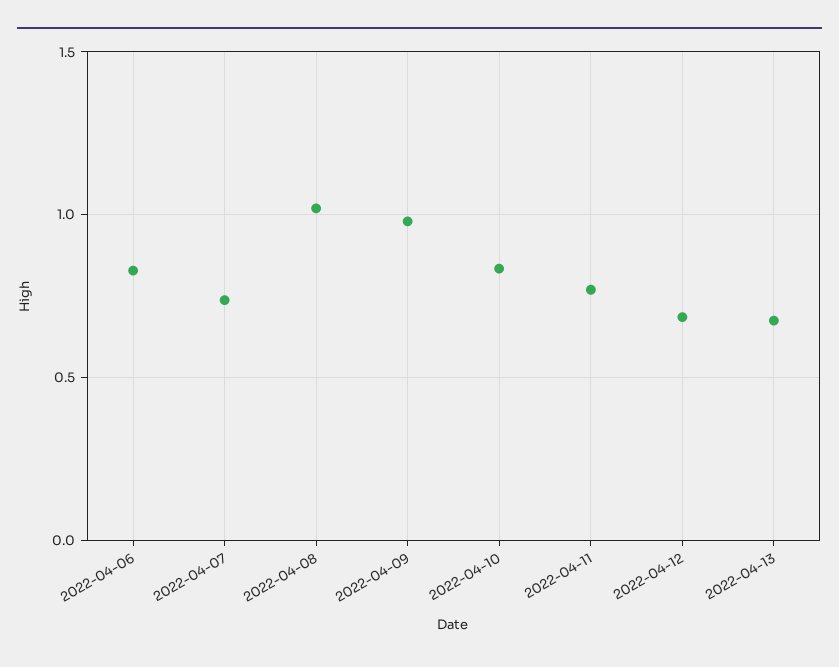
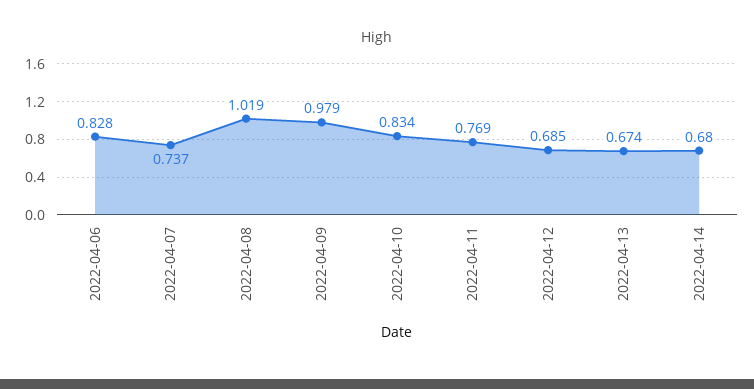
2022-04-14: none -> 0.68

